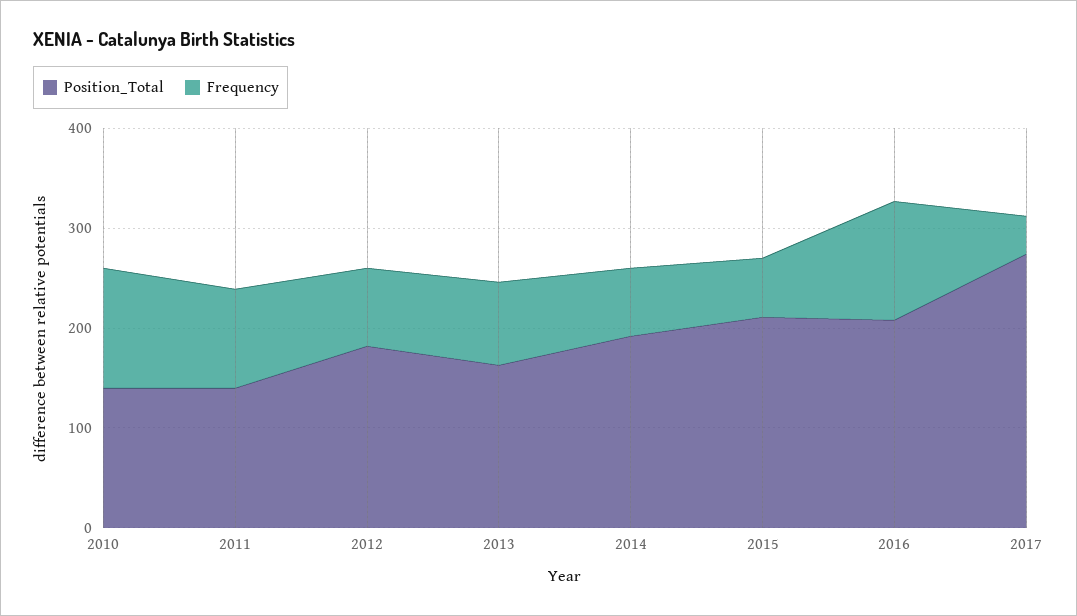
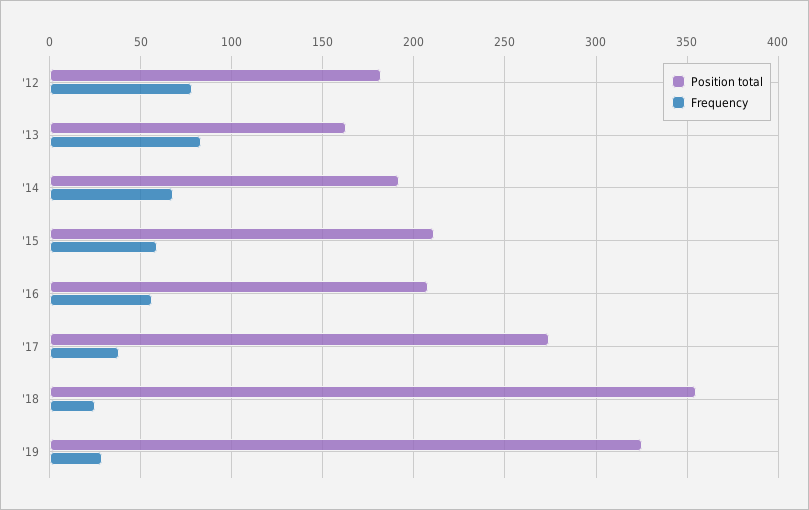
Position_Total, 2010: 140 -> none
Frequency, 2010: 120 -> none
Position_Total, 2011: 140 -> none
Frequency, 2011: 100 -> none
Frequency, 2016: 120 -> 55
Position_Total, '18: none -> 355
Frequency, '18: none -> 25
Position_Total, '19: none -> 325
Frequency, '19: none -> 30

